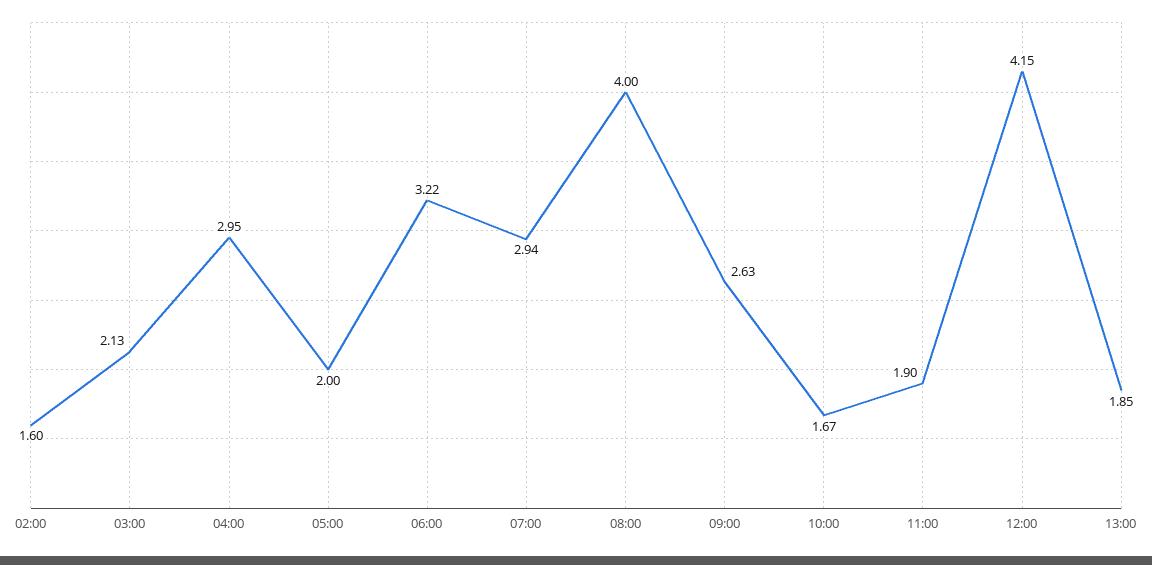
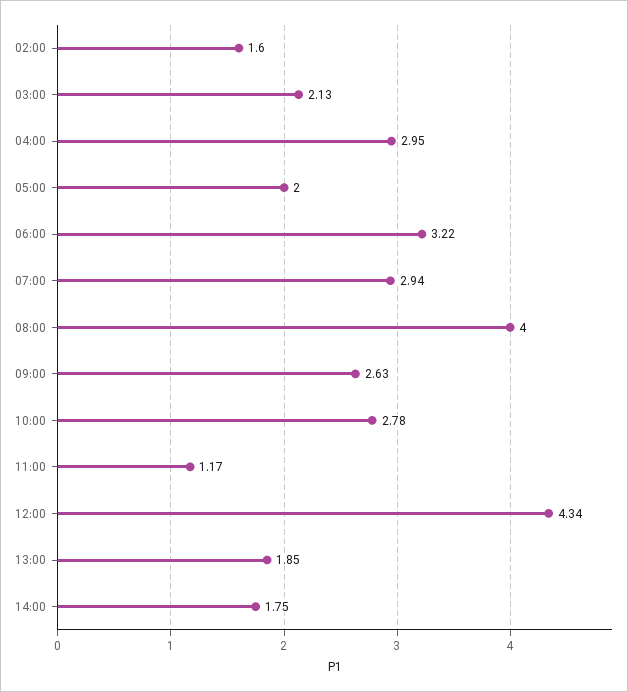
10:00: 1.67 -> 2.78
11:00: 1.9 -> 1.17
12:00: 4.15 -> 4.34
14:00: none -> 1.75

